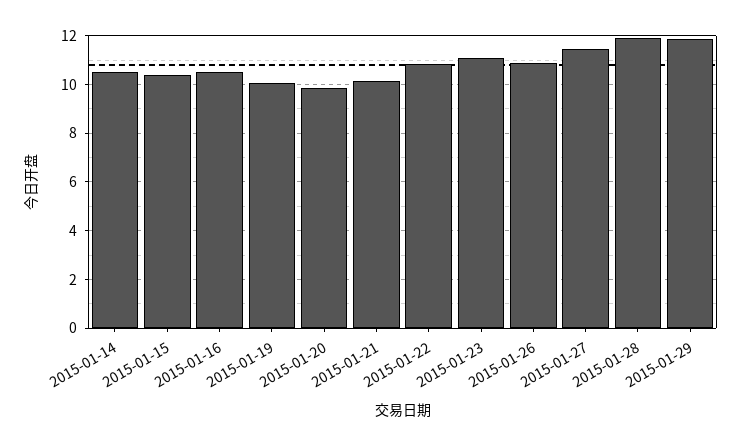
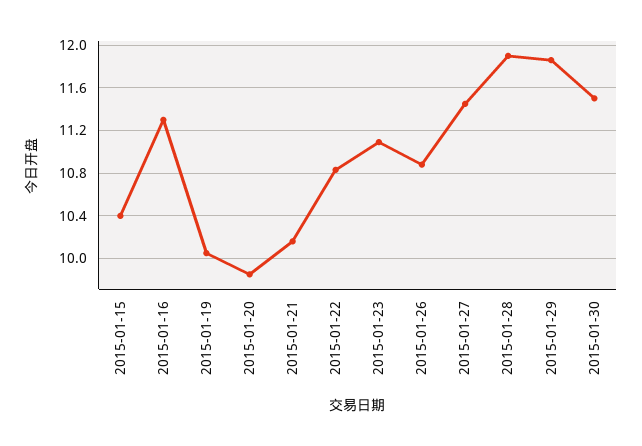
2015-01-14: 10.5 -> none
2015-01-16: 10.5 -> 11.3
2015-01-30: none -> 11.5

